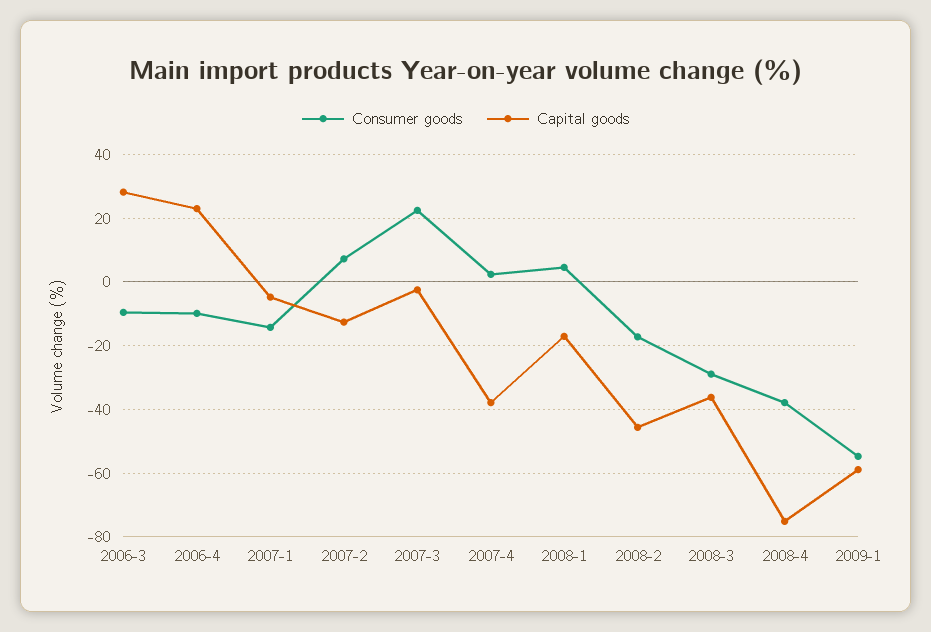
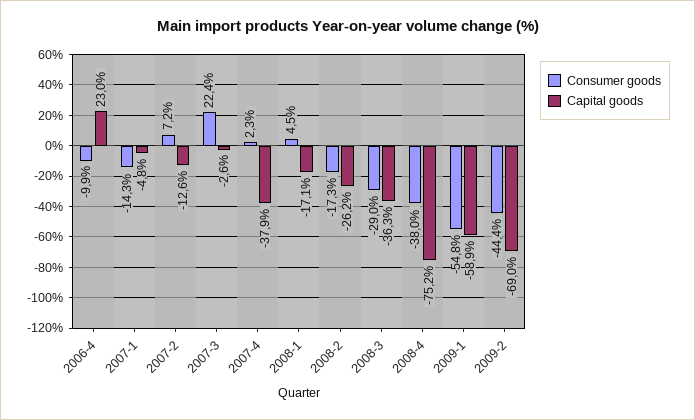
Consumer goods, 2006-3: -10 -> none
Capital goods, 2006-3: 28 -> none
Capital goods, 2008-2: -46 -> -26.2
Consumer goods, 2009-2: none -> -44.4
Capital goods, 2009-2: none -> -69

